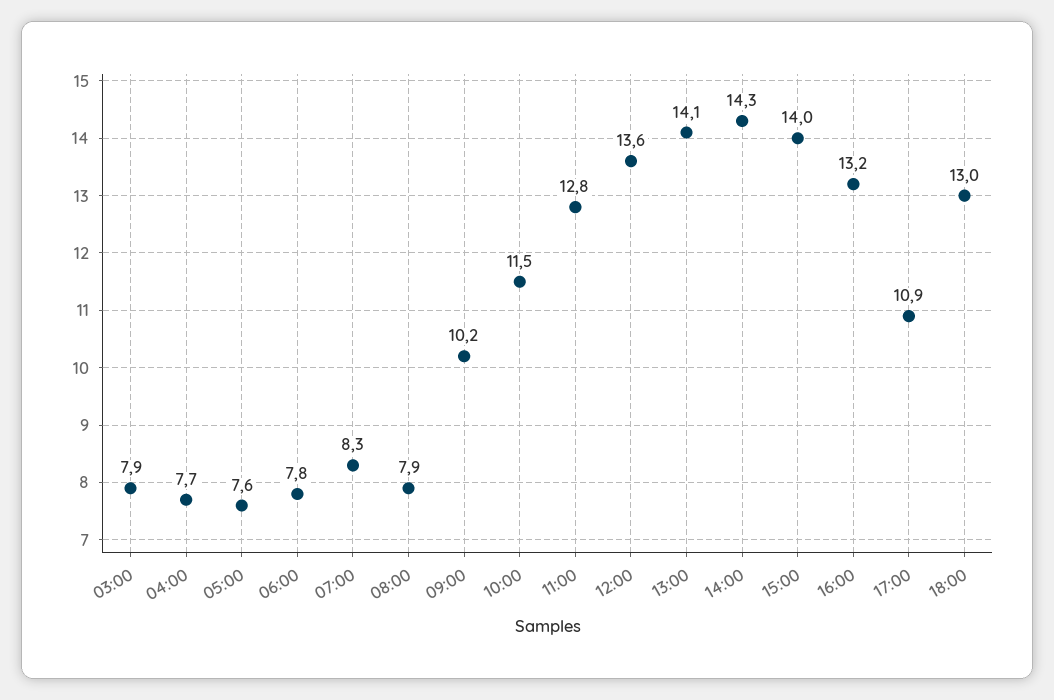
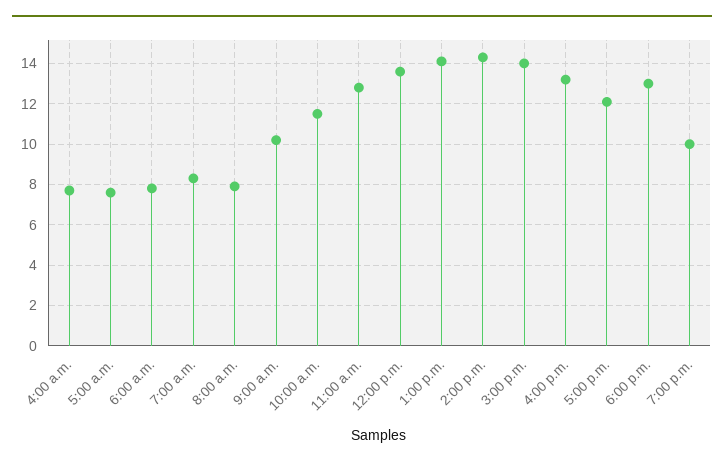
03:00: 7.9 -> none
17:00: 10.9 -> 12
7:00 p.m.: none -> 10

